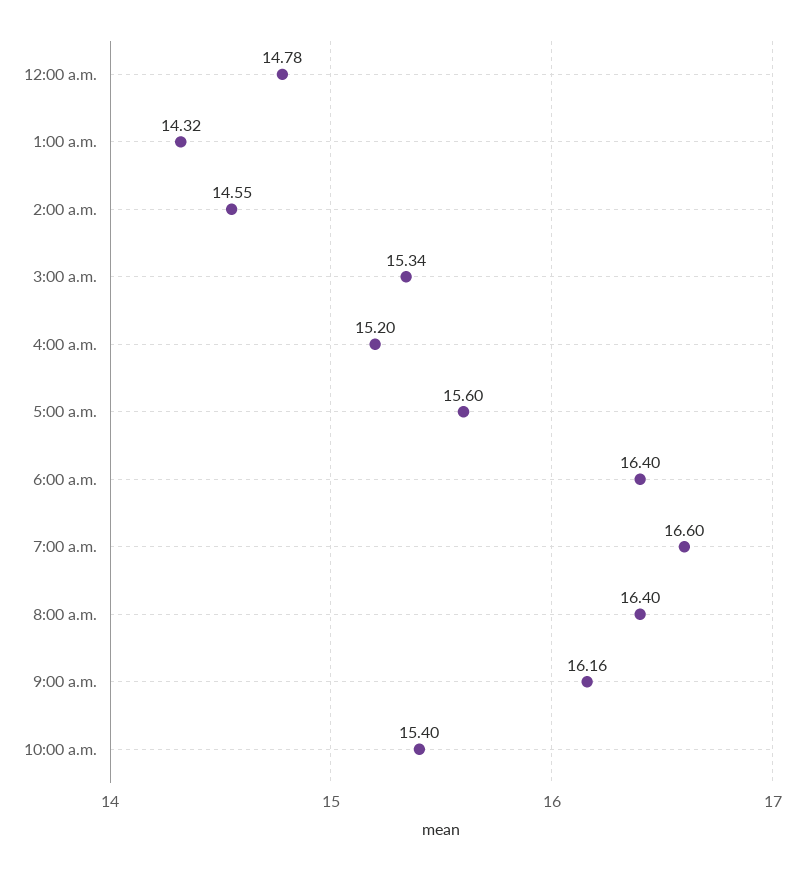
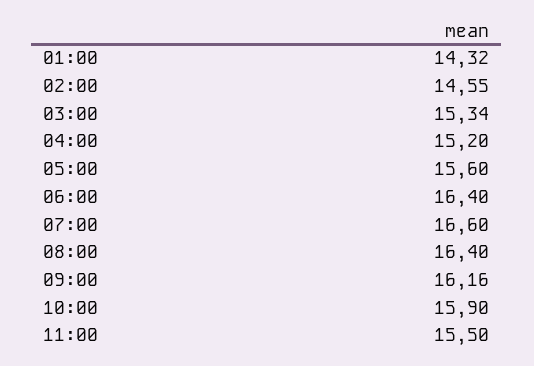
12:00 a.m.: 14.78 -> none
10:00 a.m.: 15.4 -> 15.9
11:00: none -> 15.5

